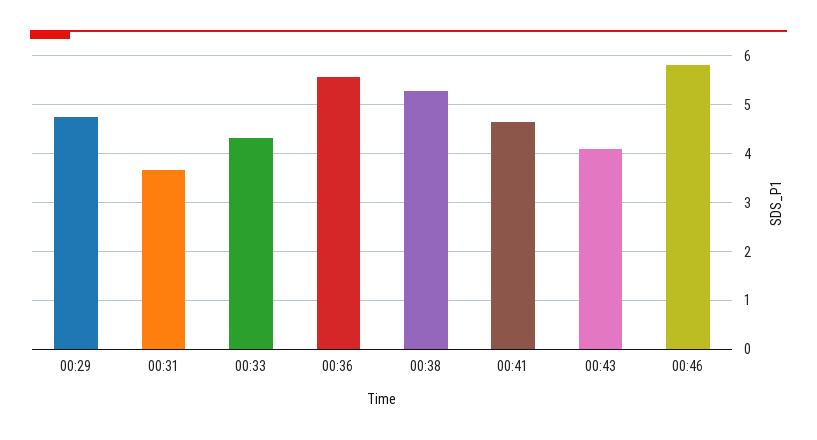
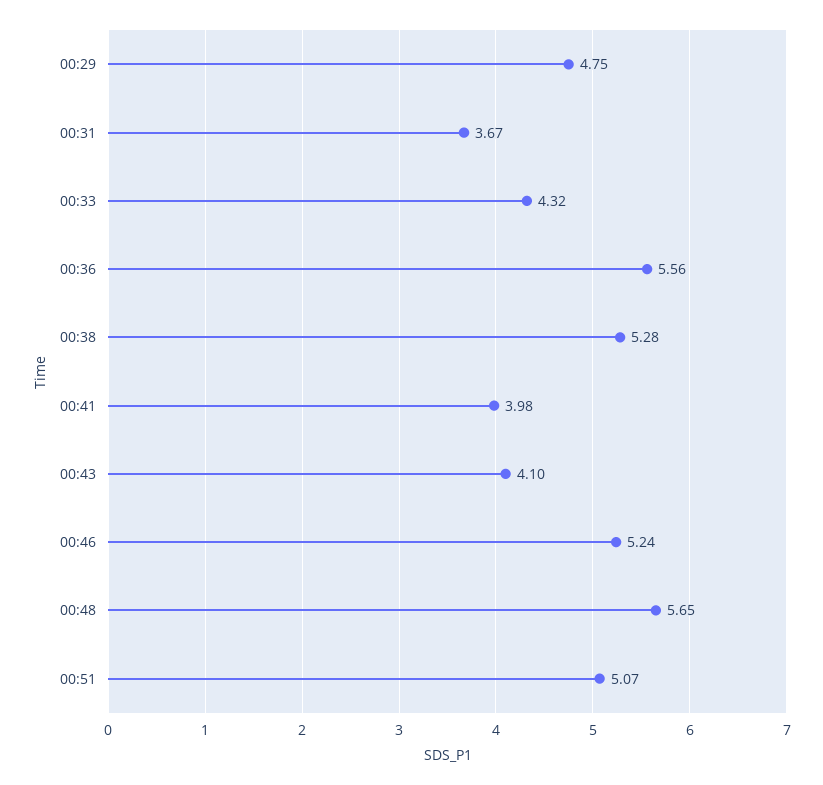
00:41: 4.6 -> 3.98
00:46: 5.8 -> 5.24
00:48: none -> 5.65
00:51: none -> 5.07

